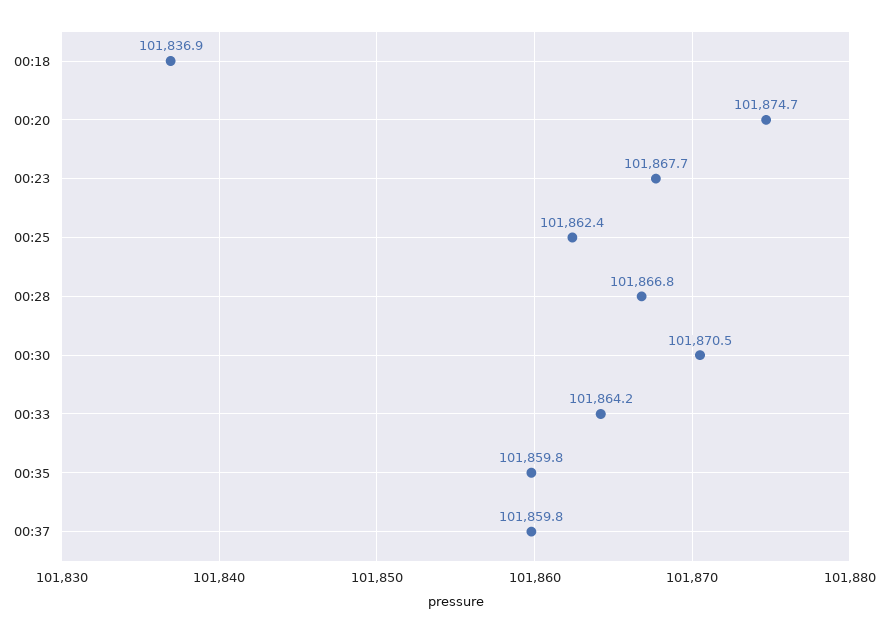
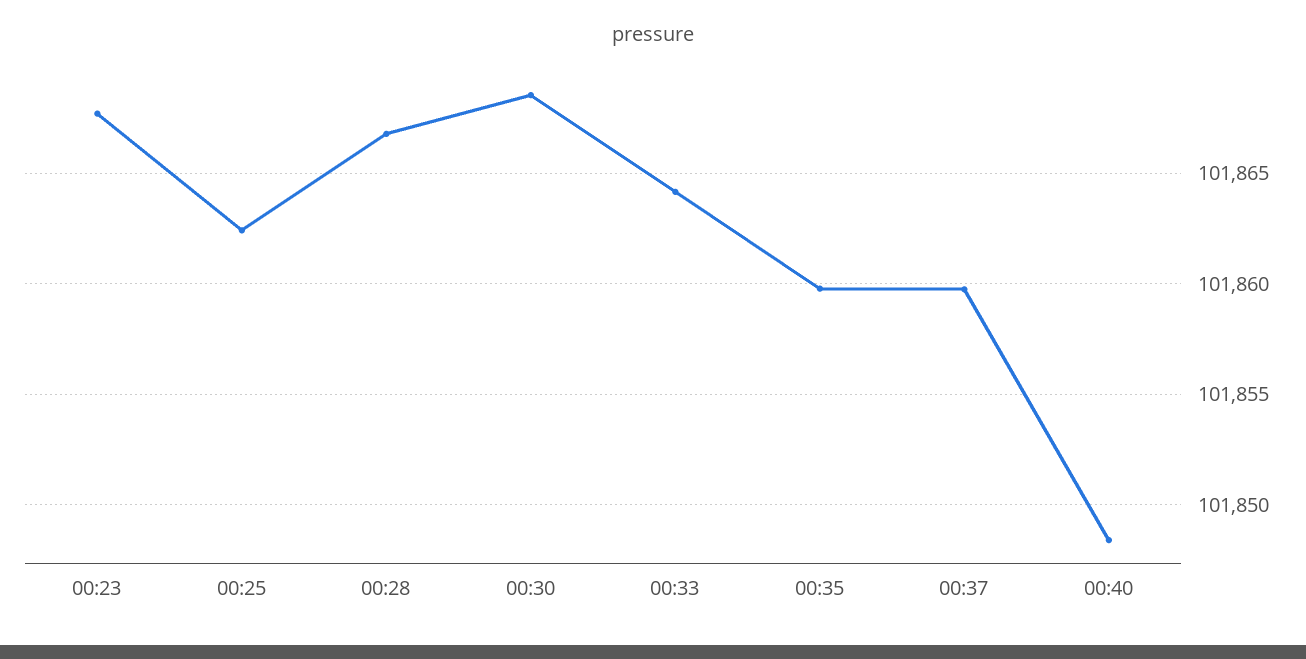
00:18: 101836.9 -> none
00:20: 101874.7 -> none
00:30: 101870.5 -> 101868.5
00:40: none -> 101848.5

